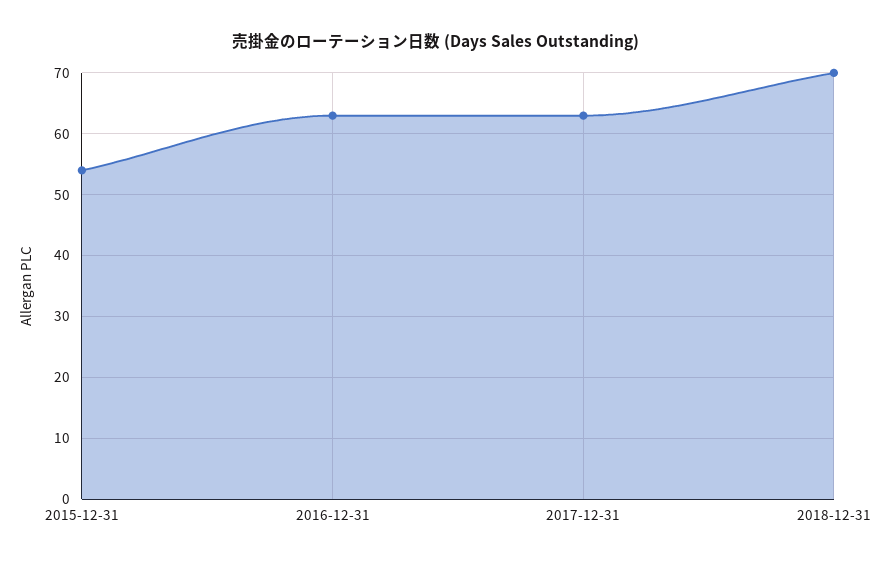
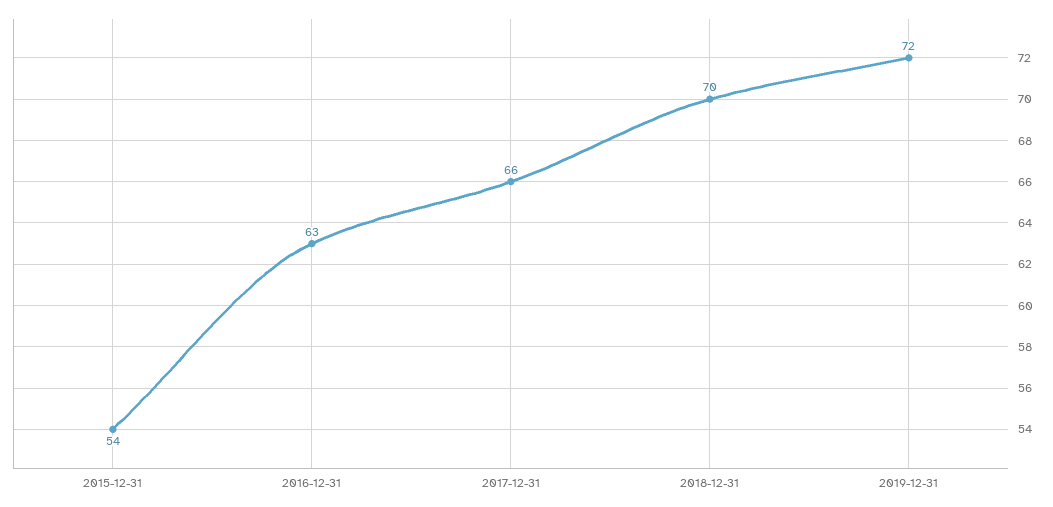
2017-12-31: 63 -> 66
2019-12-31: none -> 72

